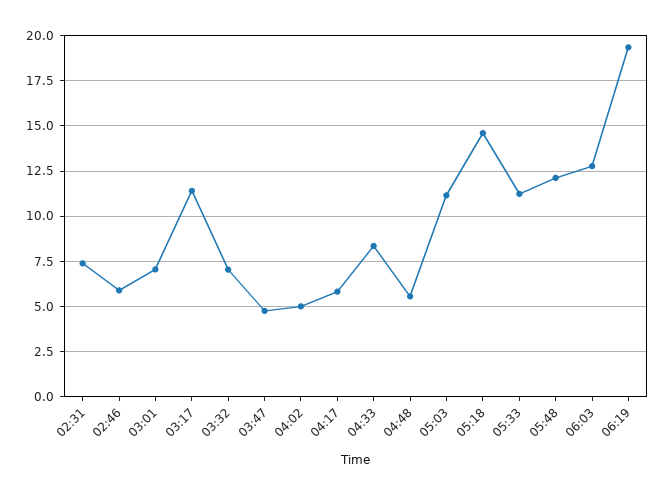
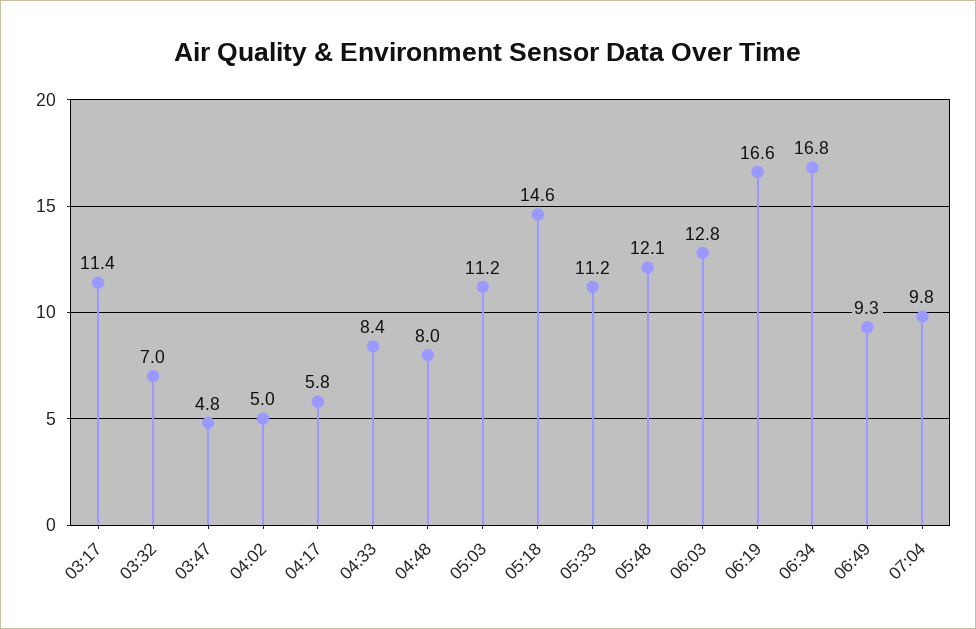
02:31: 7.5 -> none
02:46: 6 -> none
03:01: 7 -> none
04:48: 5.5 -> 8
06:19: 19.5 -> 16.6
06:34: none -> 16.8
06:49: none -> 9.3
07:04: none -> 9.8

